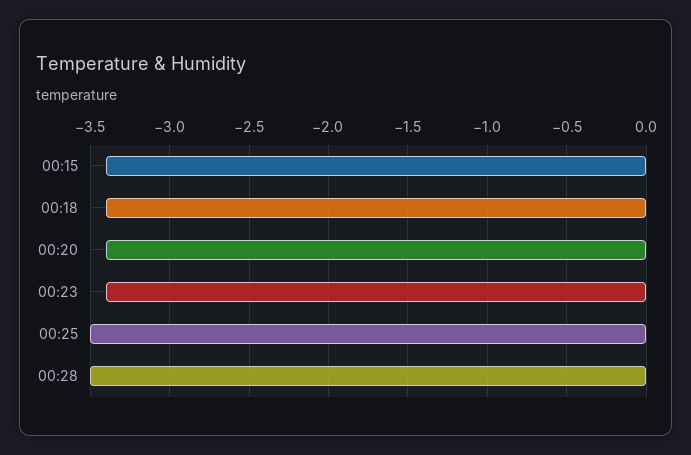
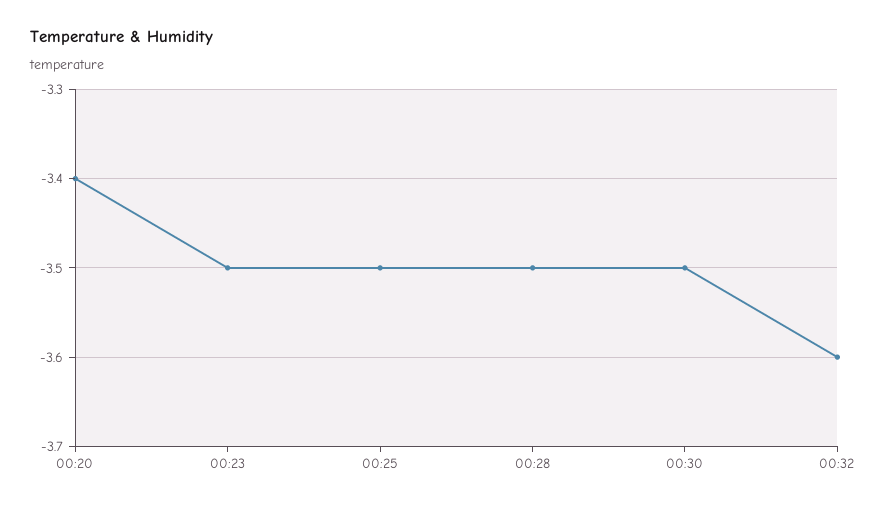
00:15: -3.4 -> none
00:18: -3.4 -> none
00:23: -3.4 -> -3.5
00:30: none -> -3.5
00:32: none -> -3.6

